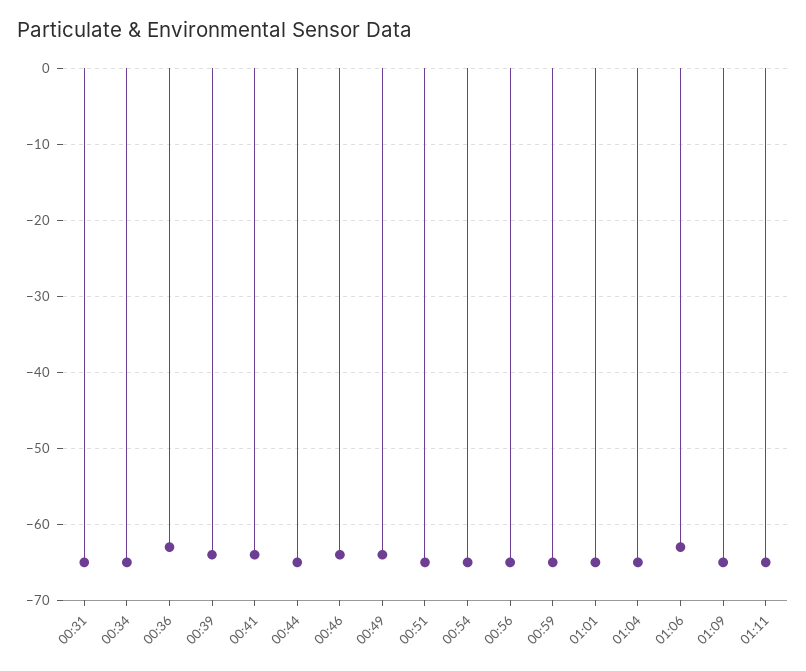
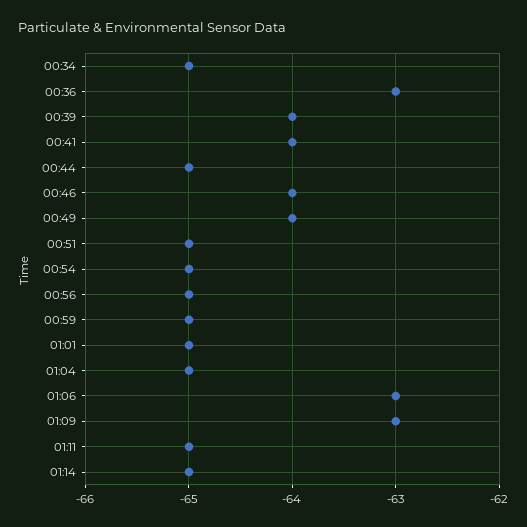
00:31: -65 -> none
01:09: -65 -> -63
01:14: none -> -65

